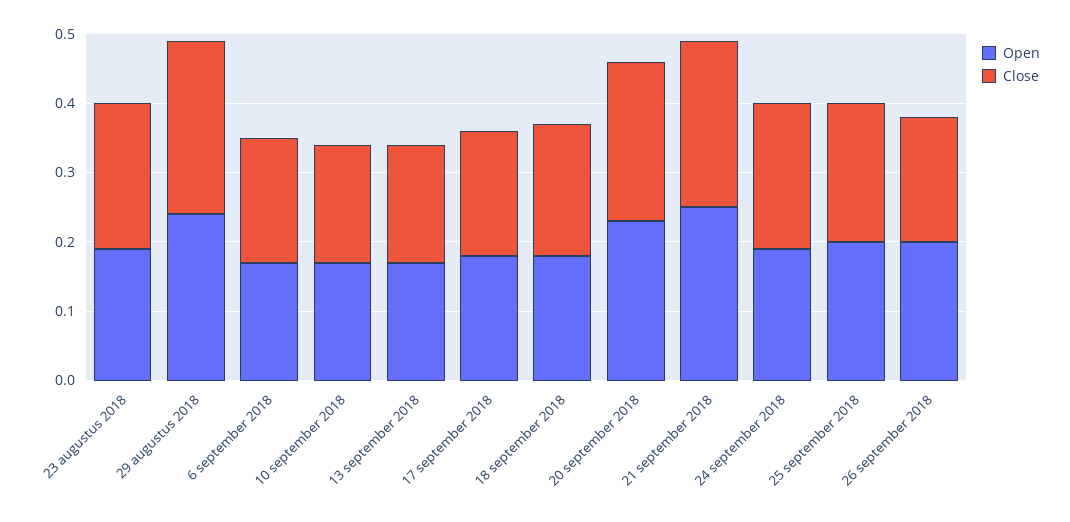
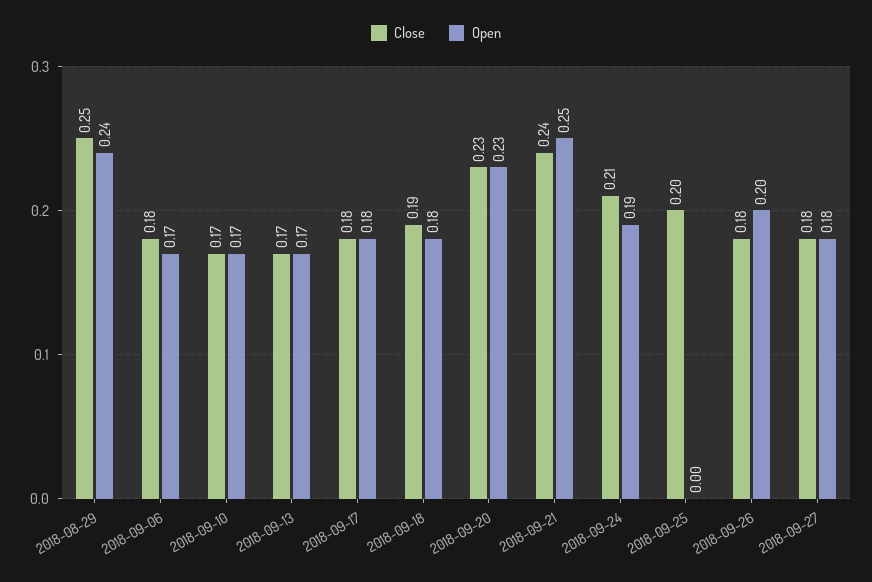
Open, 23 augustus 2018: 0.2 -> none
Close, 23 augustus 2018: 0.2 -> none
Open, 25 september 2018: 0.2 -> 0
Close, 2018-09-27: none -> 0.18
Open, 2018-09-27: none -> 0.18

